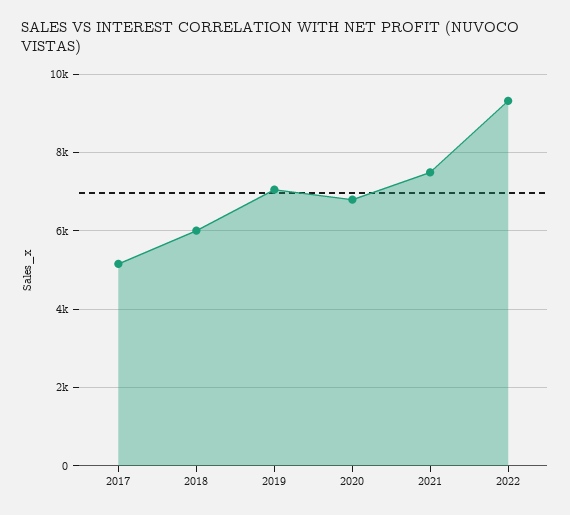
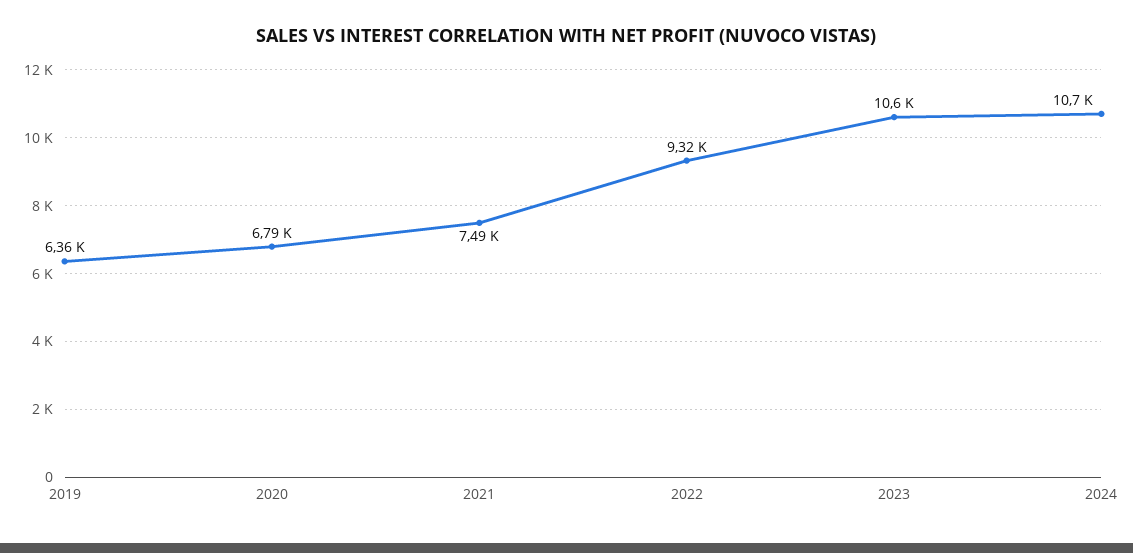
2017: 5200 -> none
2018: 6000 -> none
2019: 7000 -> 6360
2023: none -> 10600
2024: none -> 10700

